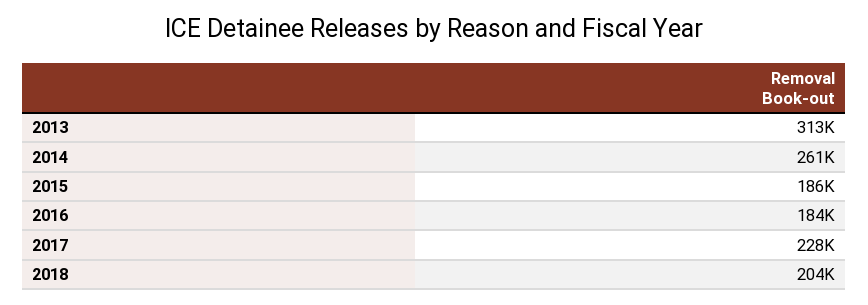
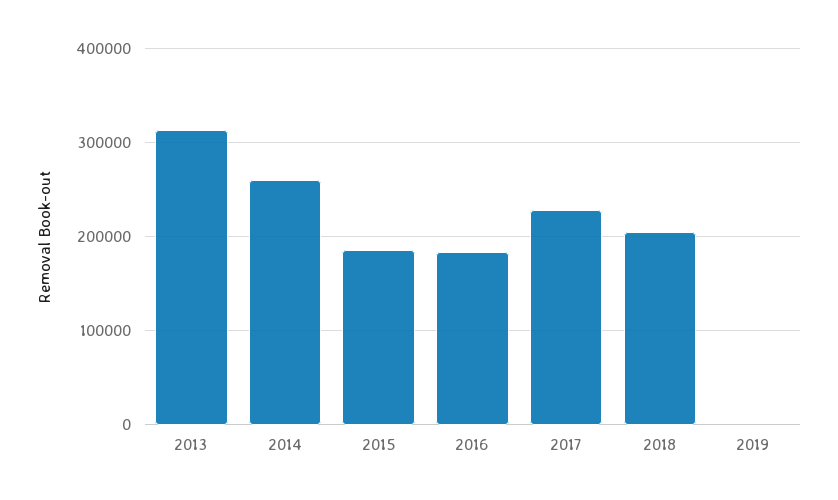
2019: none -> 0

